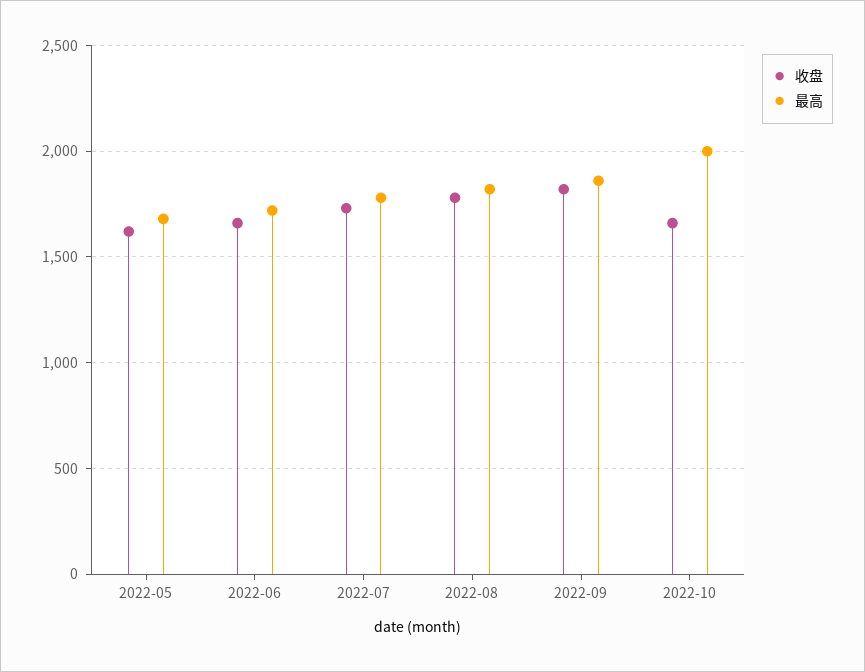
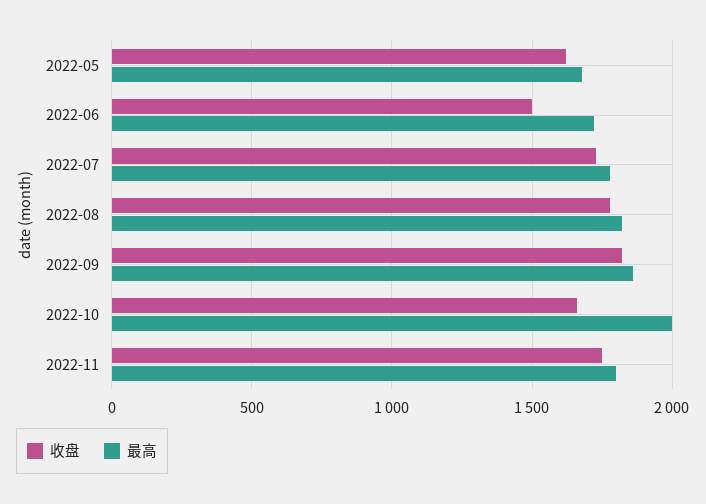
收盘, 2022-06: 1650 -> 1500
收盘, 2022-11: none -> 1750
最高, 2022-11: none -> 1800

